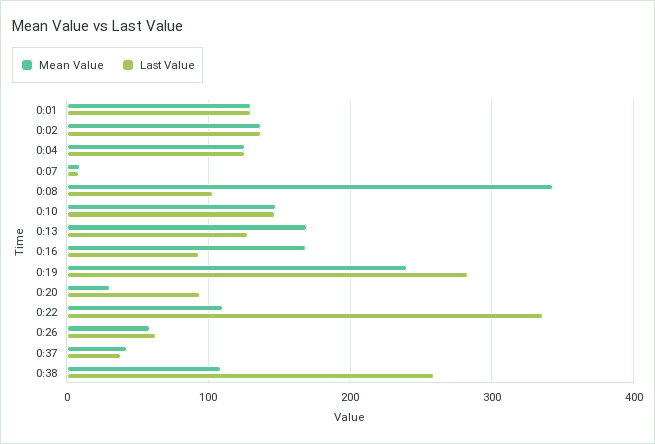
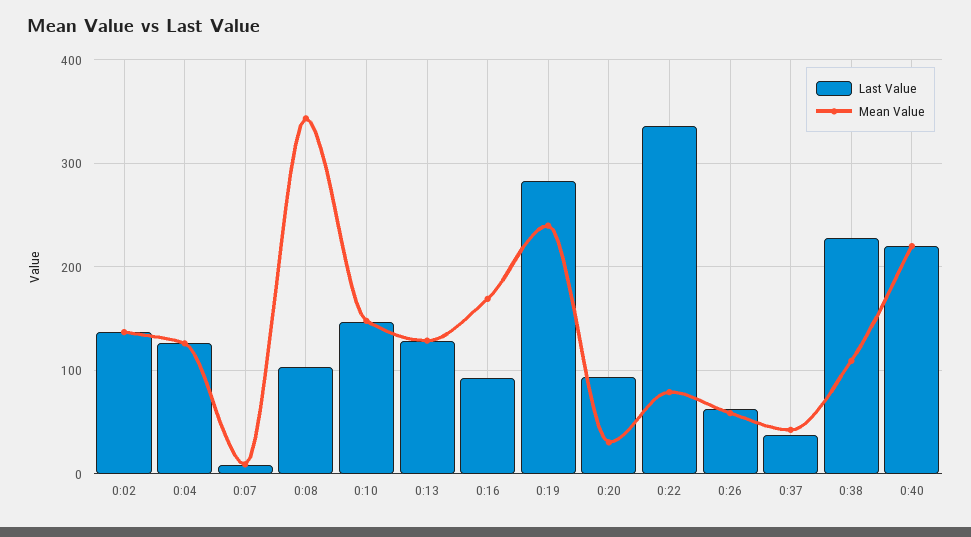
Mean Value, 0:01: 130 -> none
Last Value, 0:01: 130 -> none
Mean Value, 0:13: 170 -> 130
Mean Value, 0:22: 110 -> 80
Last Value, 0:38: 260 -> 230
Last Value, 0:40: none -> 220
Mean Value, 0:40: none -> 220

